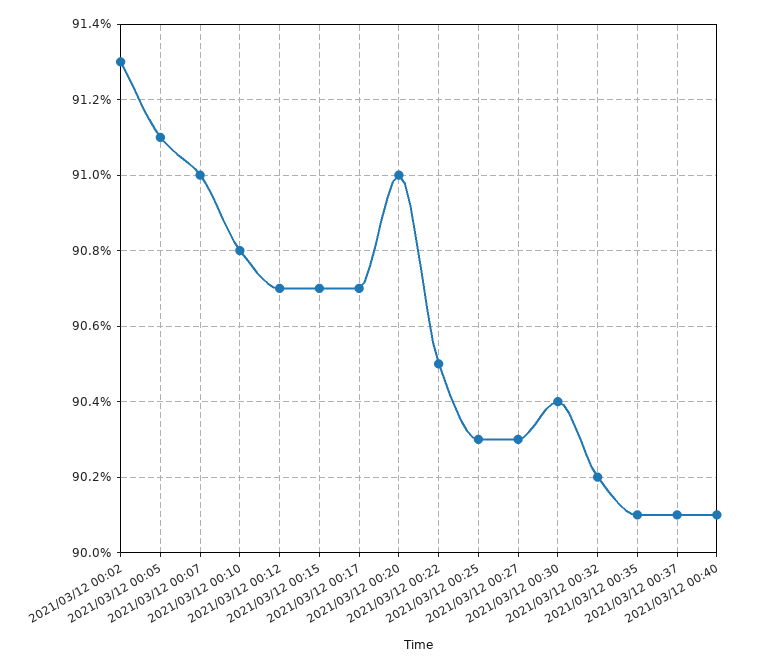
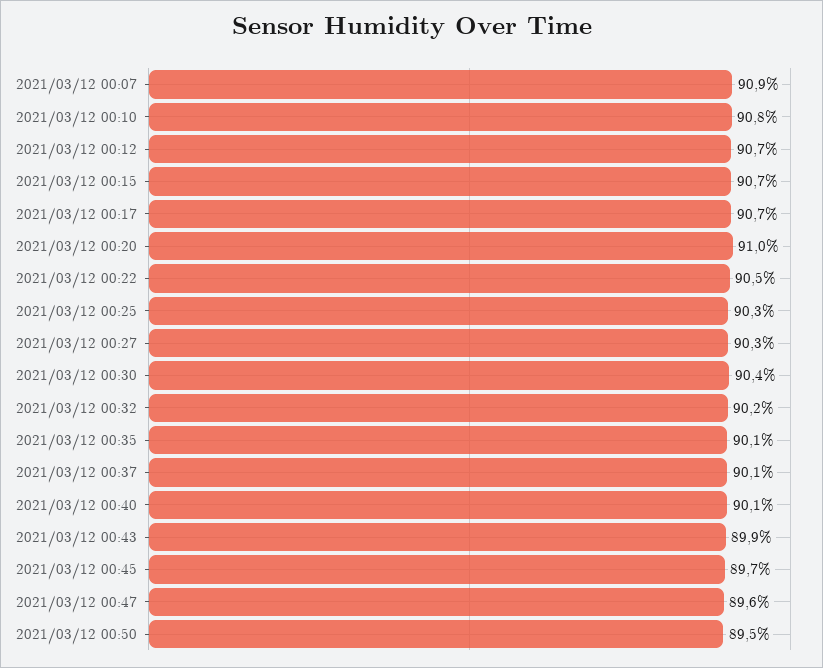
2021/03/12 00:02: 91.3 -> none
2021/03/12 00:05: 91.1 -> none
2021/03/12 00:07: 91 -> 90.9
2021/03/12 00:43: none -> 89.9
2021/03/12 00:45: none -> 89.7
2021/03/12 00:47: none -> 89.6
2021/03/12 00:50: none -> 89.5

